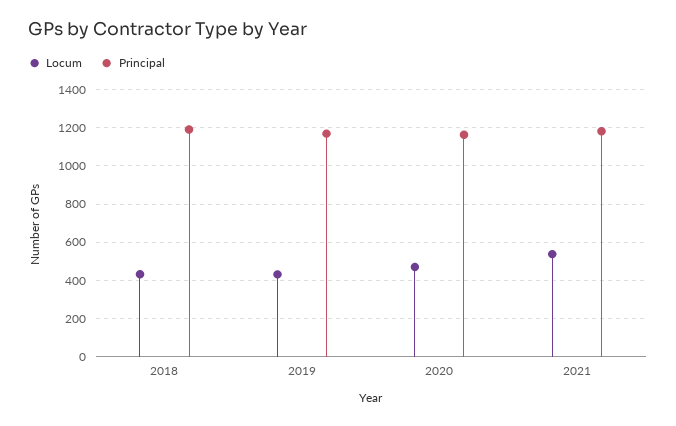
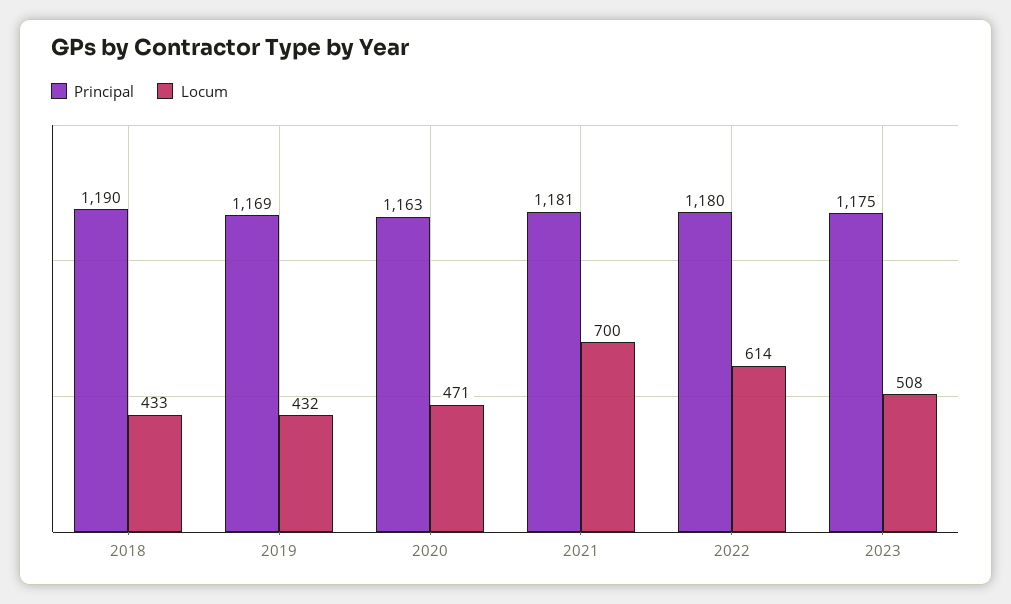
Locum, 2021: 550 -> 700
Principal, 2022: none -> 1180
Locum, 2022: none -> 614
Principal, 2023: none -> 1175
Locum, 2023: none -> 508

